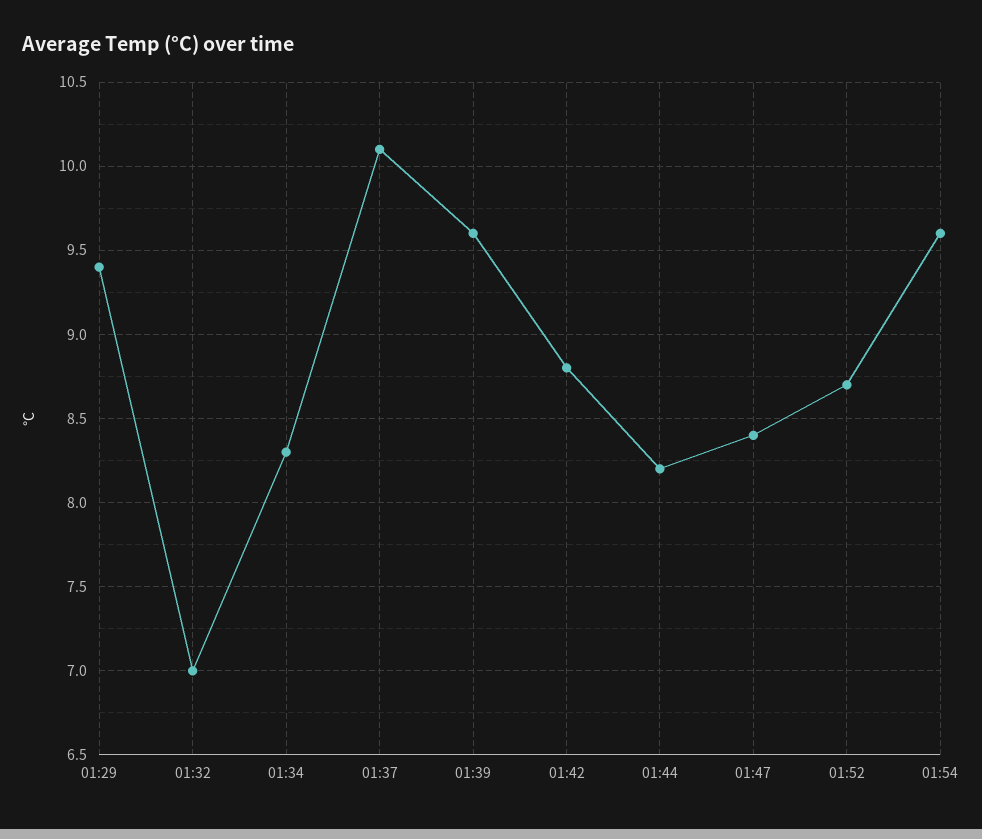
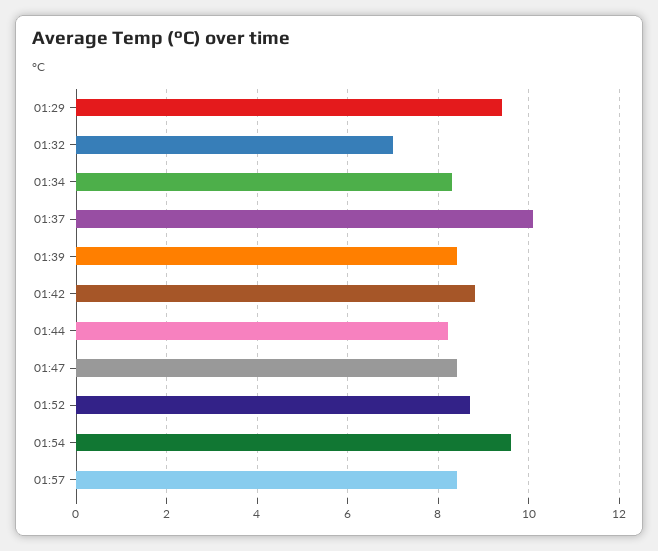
01:39: 9.6 -> 8.5
01:57: none -> 8.5

